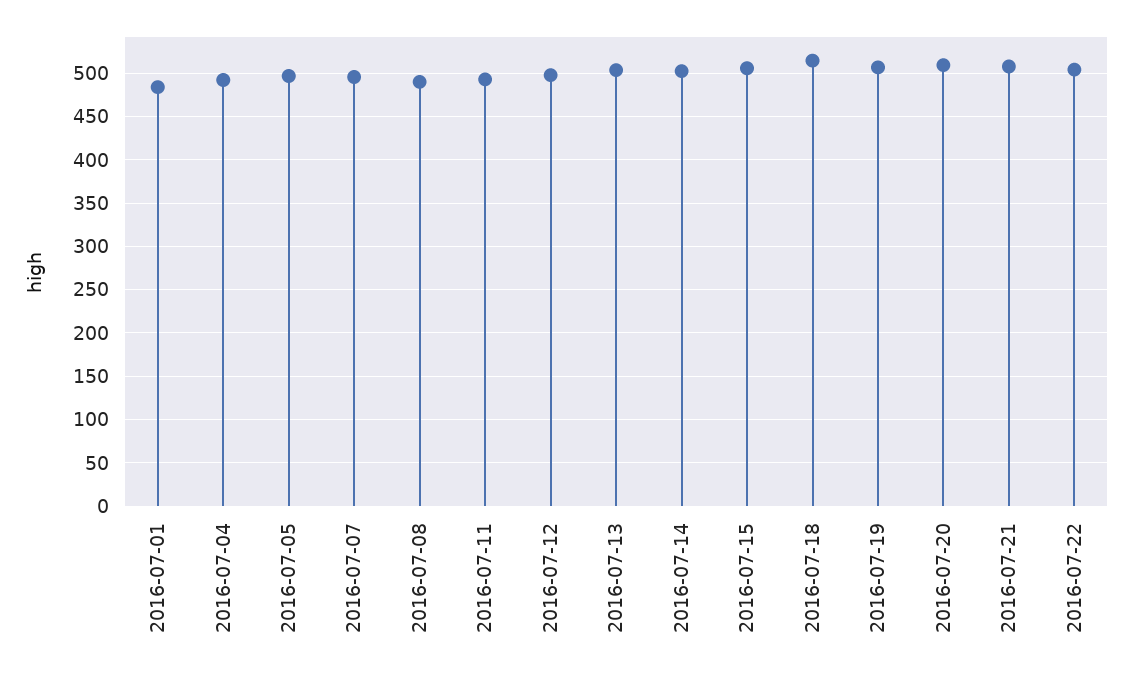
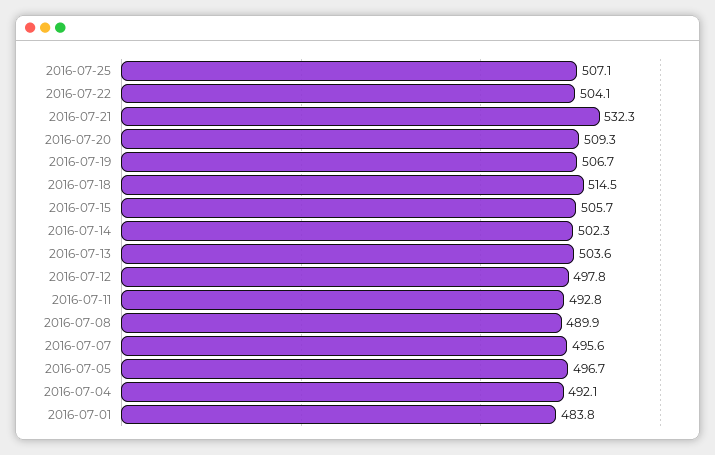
2016-07-21: 510 -> 532.3
2016-07-25: none -> 507.1

